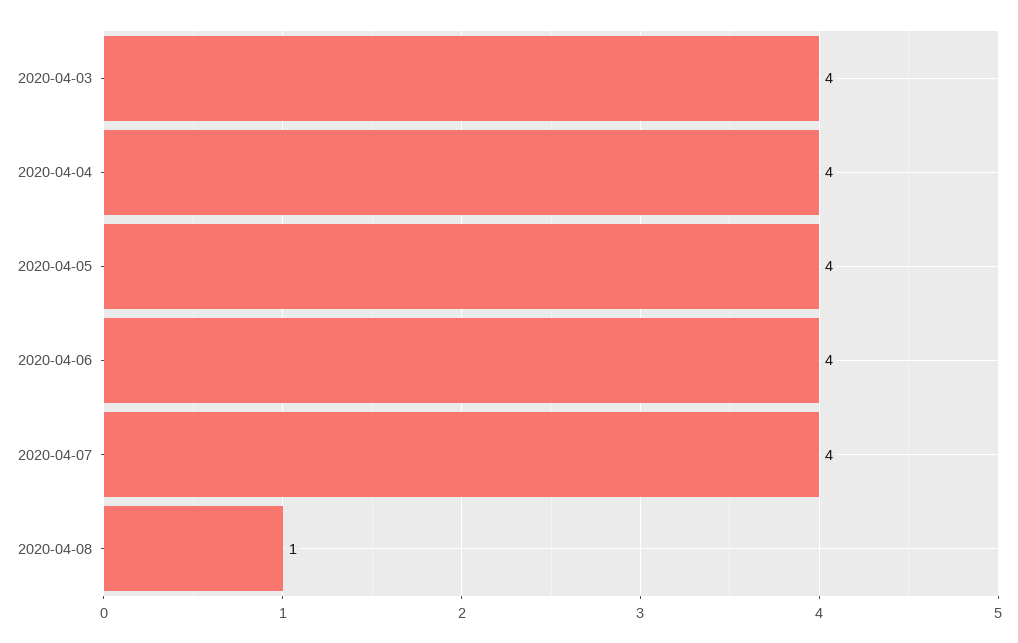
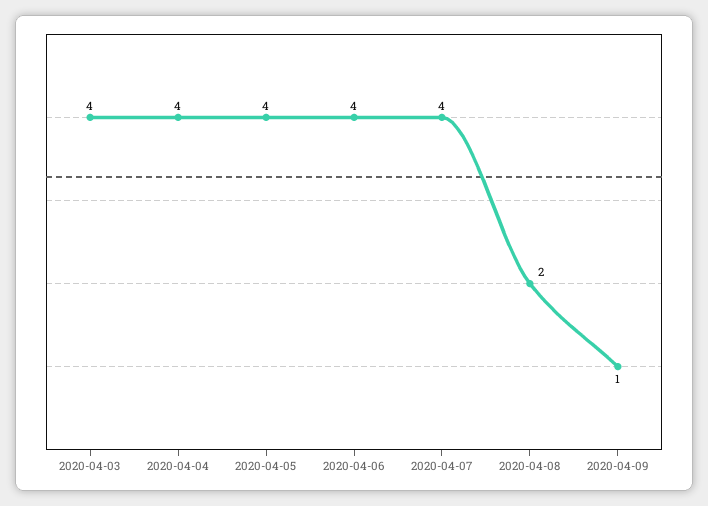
2020-04-08: 1 -> 2
2020-04-09: none -> 1

